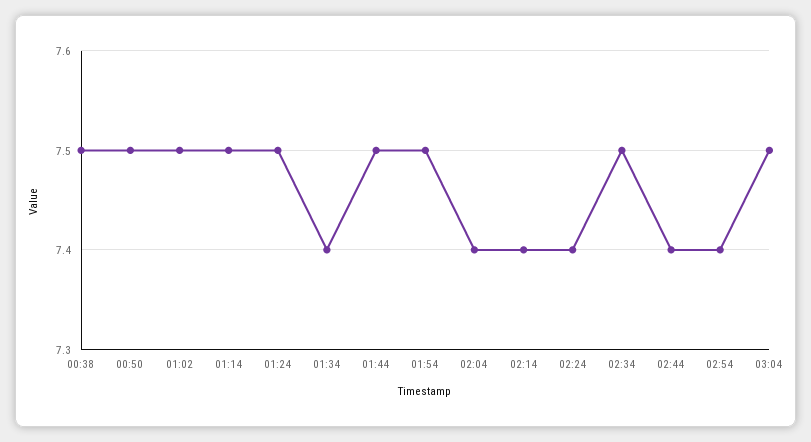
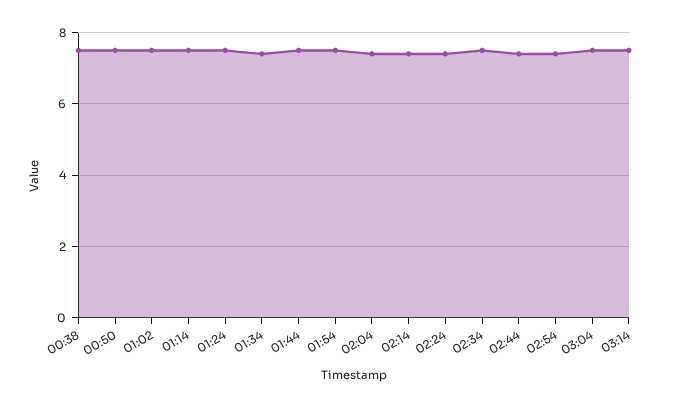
03:14: none -> 7.5

